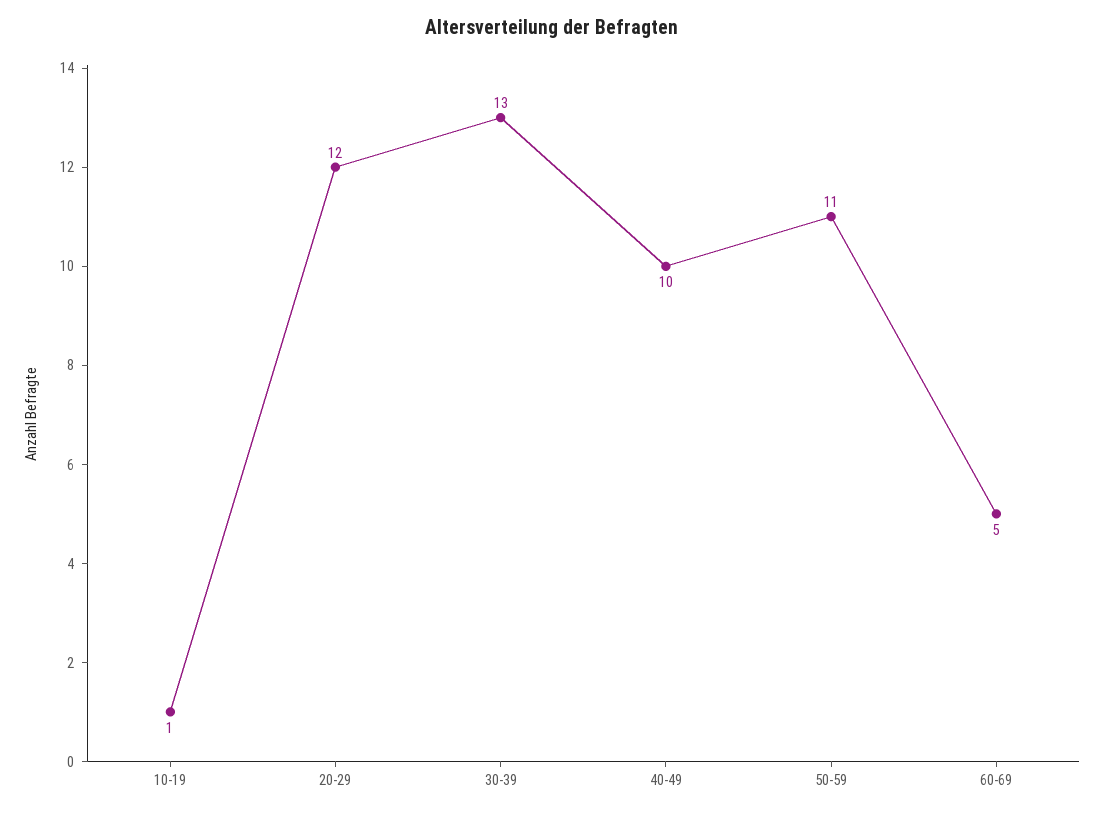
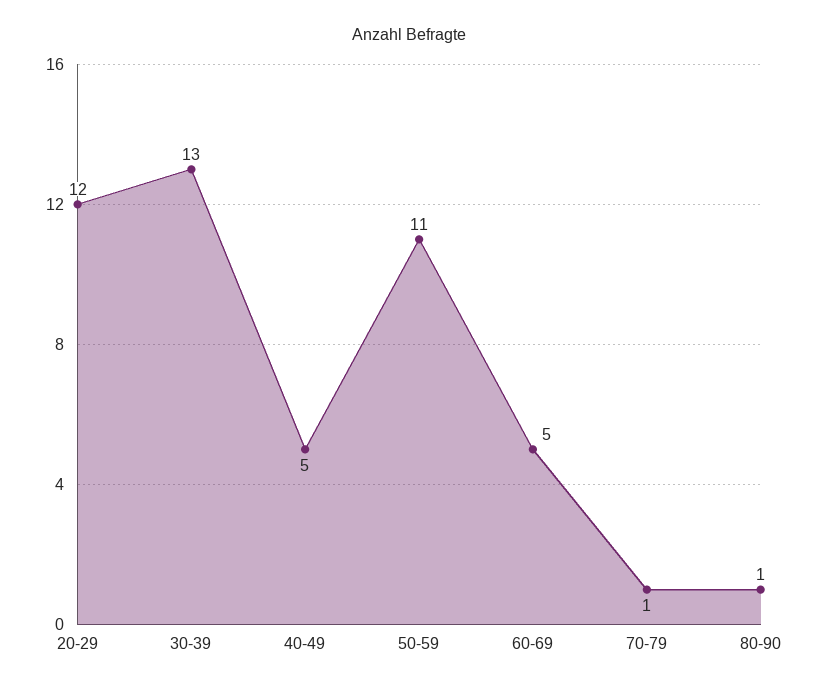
10-19: 1 -> none
40-49: 10 -> 5
70-79: none -> 1
80-90: none -> 1

